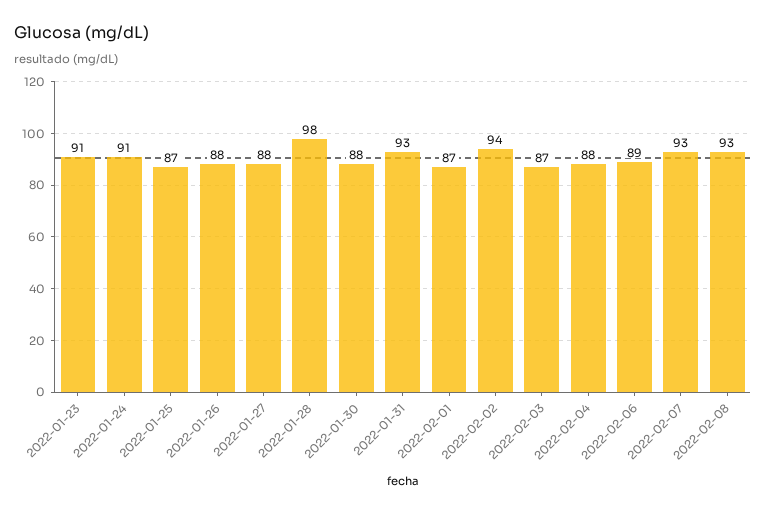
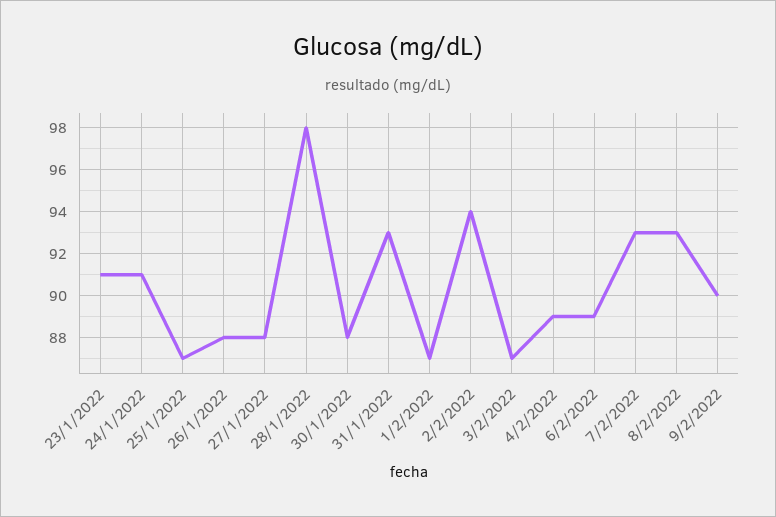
2022-02-04: 88 -> 89
9/2/2022: none -> 90

